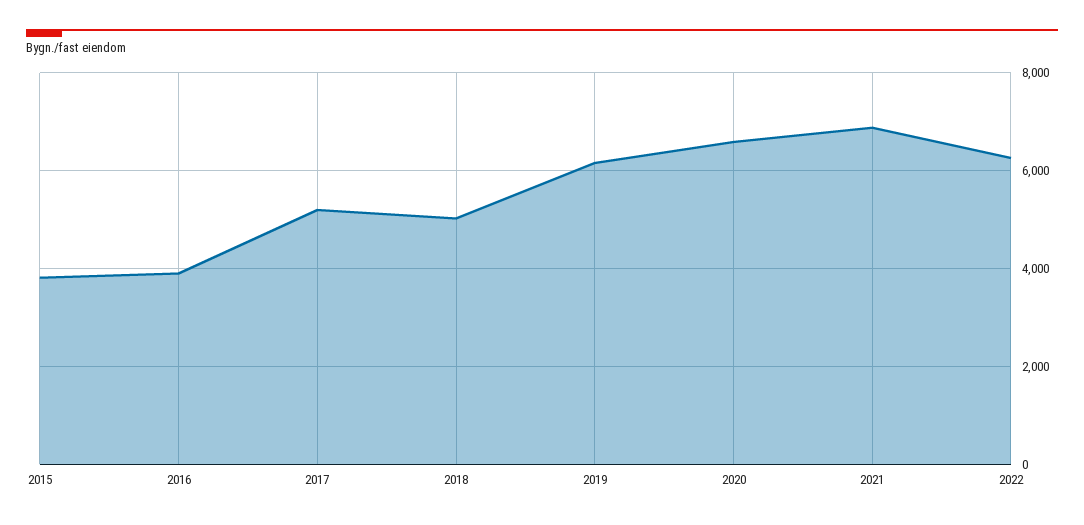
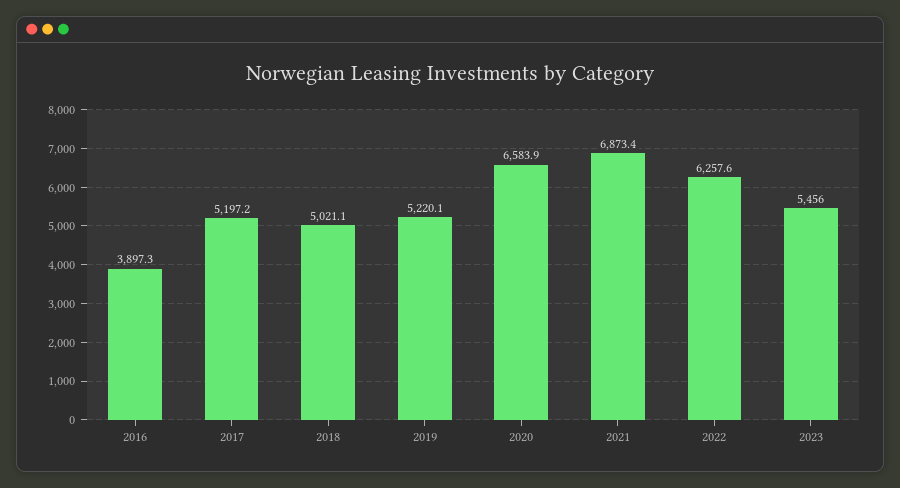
2015: 3800 -> none
2019: 6200 -> 5220.1
2023: none -> 5456

